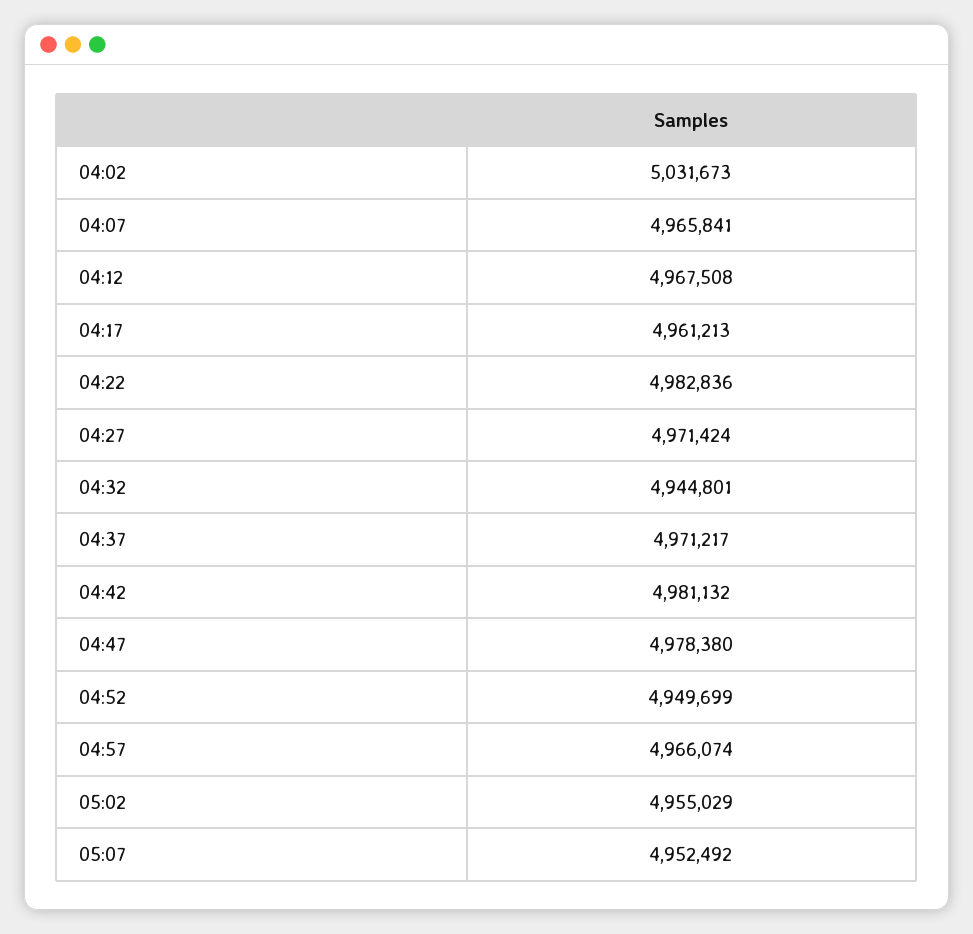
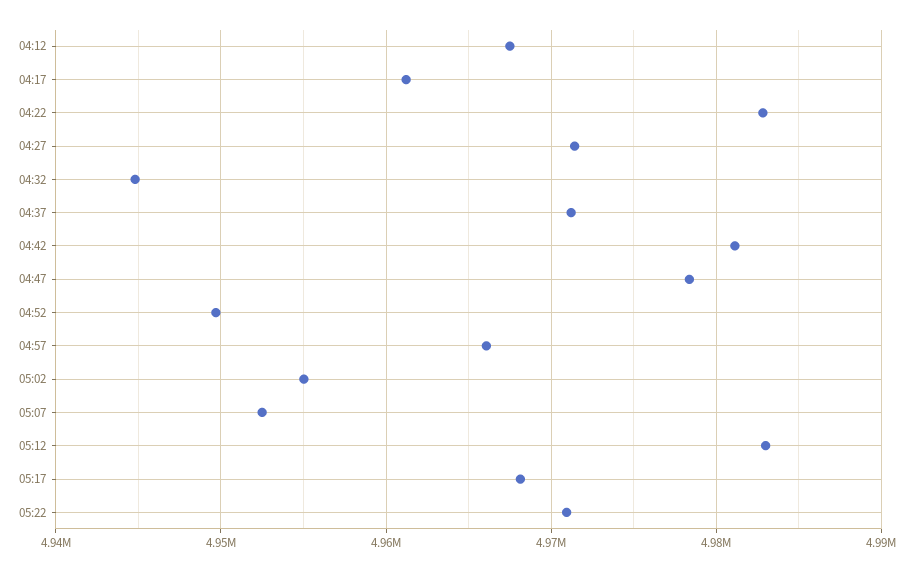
04:02: 5031673 -> none
04:07: 4965841 -> none
05:12: none -> 4983000
05:17: none -> 4968000
05:22: none -> 4971000

